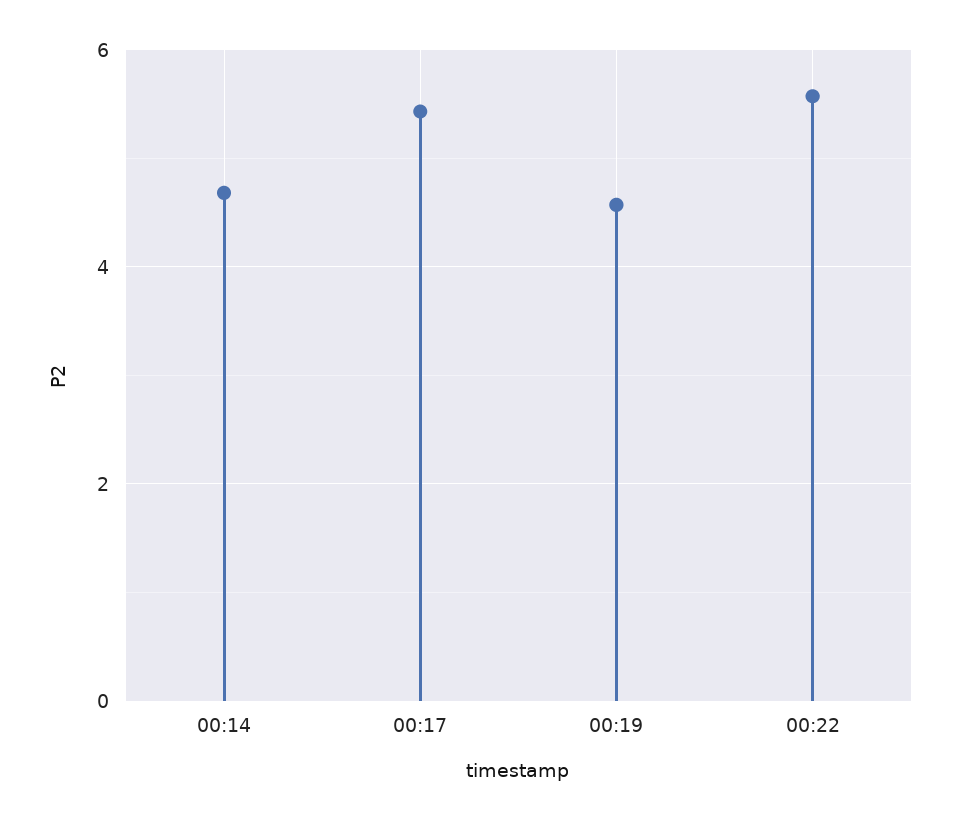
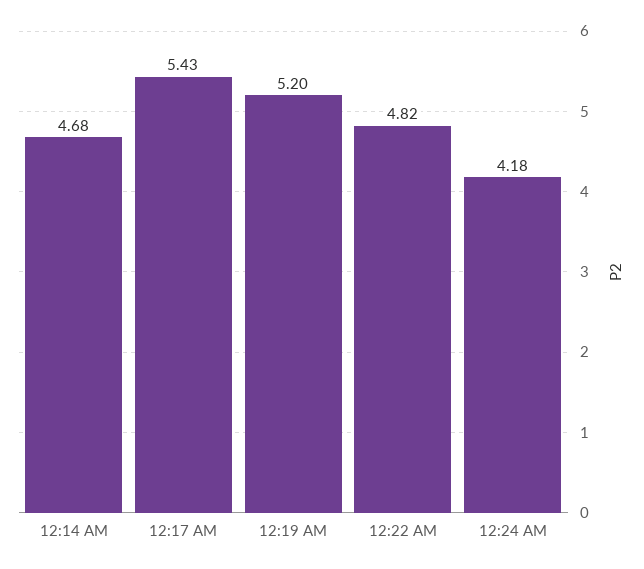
00:19: 4.6 -> 5.2
00:22: 5.6 -> 4.82
12:24 AM: none -> 4.18

